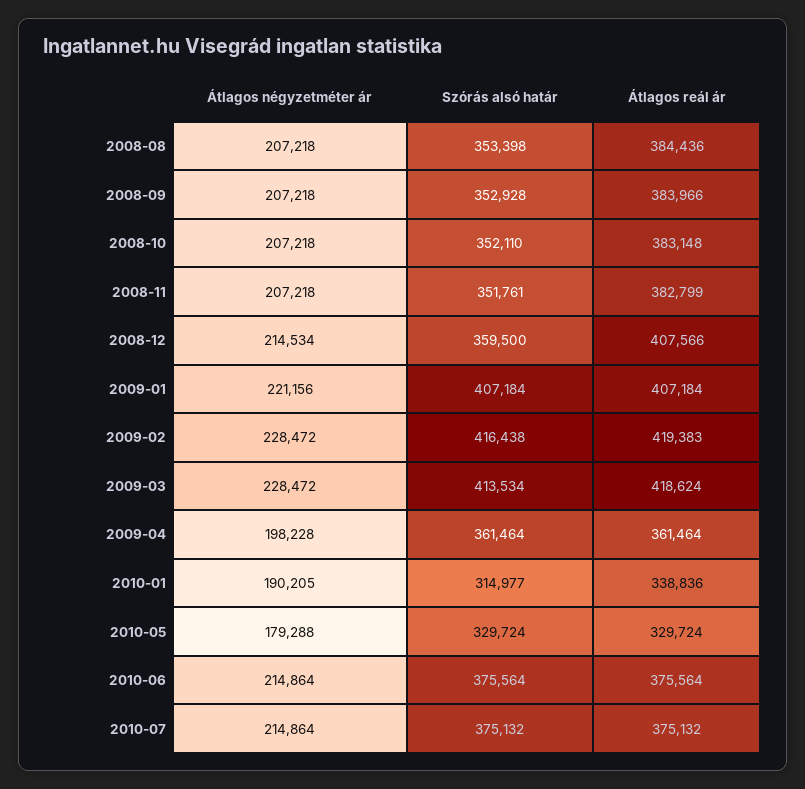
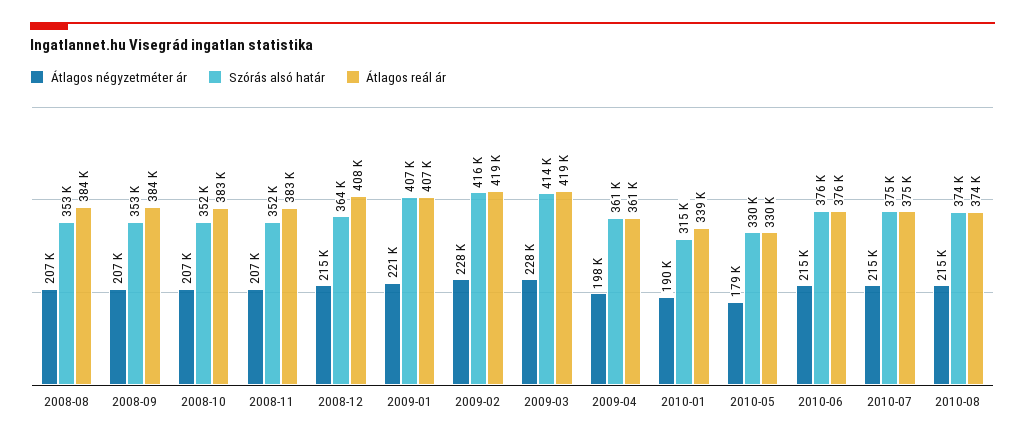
Szórás alsó határ, 2008-12: 359500 -> 364000
Átlagos négyzetméter ár, 2010-08: none -> 215000
Szórás alsó határ, 2010-08: none -> 374000
Átlagos reál ár, 2010-08: none -> 374000

